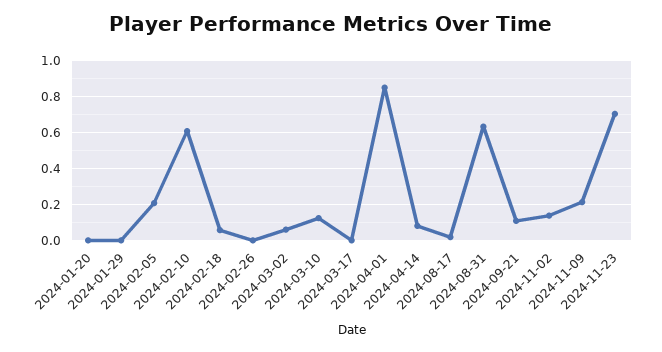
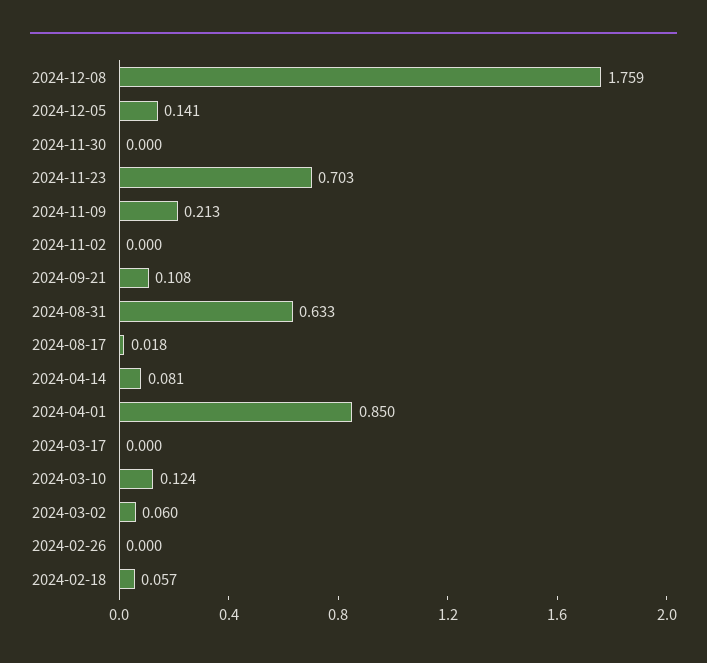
2024-01-20: 0 -> none
2024-01-29: 0 -> none
2024-02-05: 0.2 -> none
2024-02-10: 0.6 -> none
2024-11-02: 0.15 -> 0
2024-12-08: none -> 1.759
2024-12-05: none -> 0.141
2024-11-30: none -> 0

